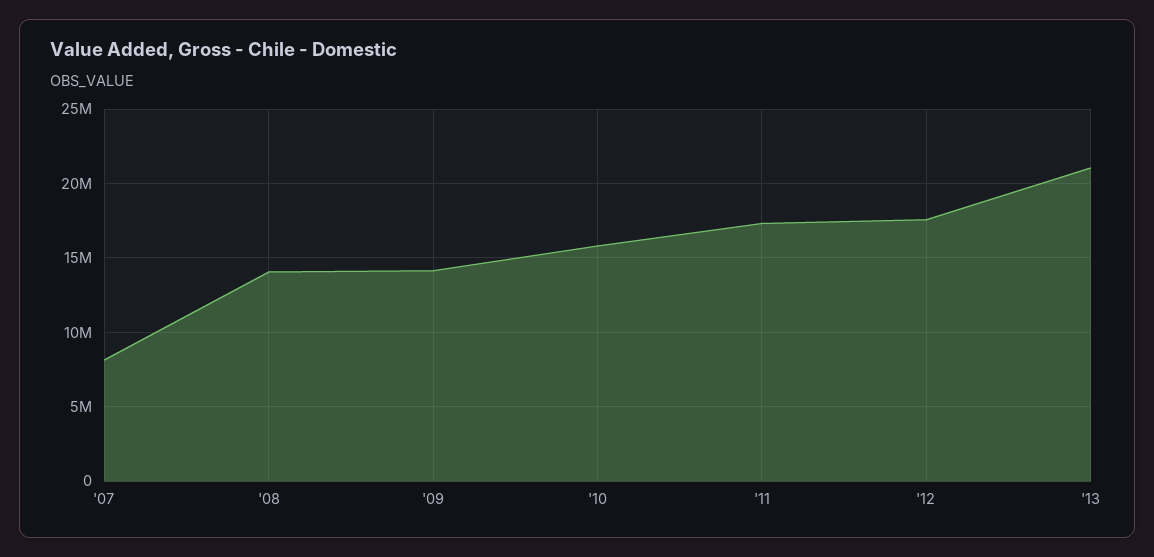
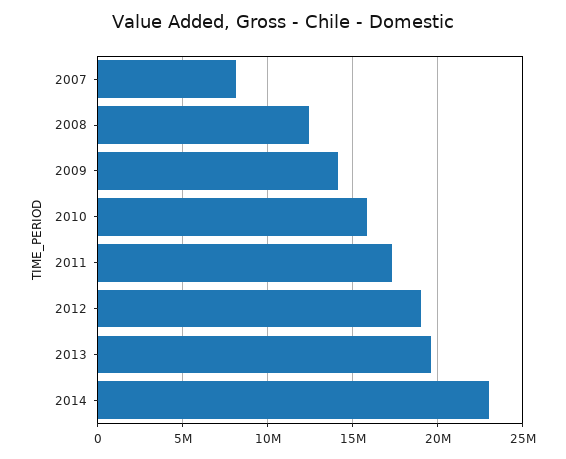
'08: 14000000 -> 12500000
'12: 17500000 -> 19000000
'13: 21000000 -> 19500000
2014: none -> 23000000

